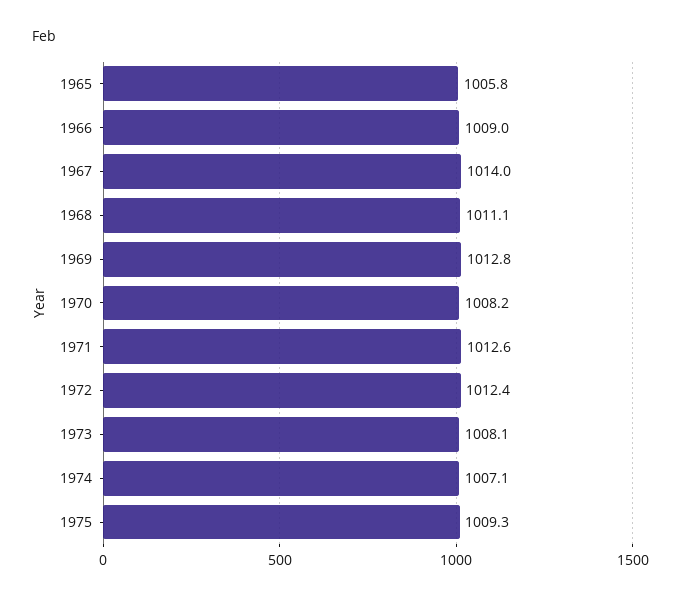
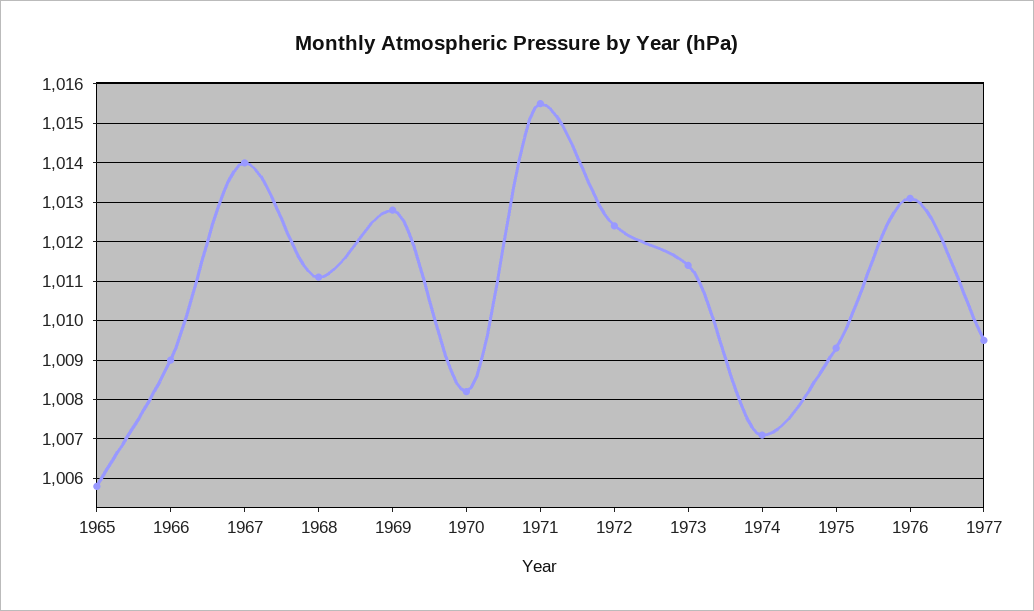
1971: 1012.6 -> 1015.5
1973: 1008.1 -> 1011.5
1976: none -> 1013
1977: none -> 1009.5

